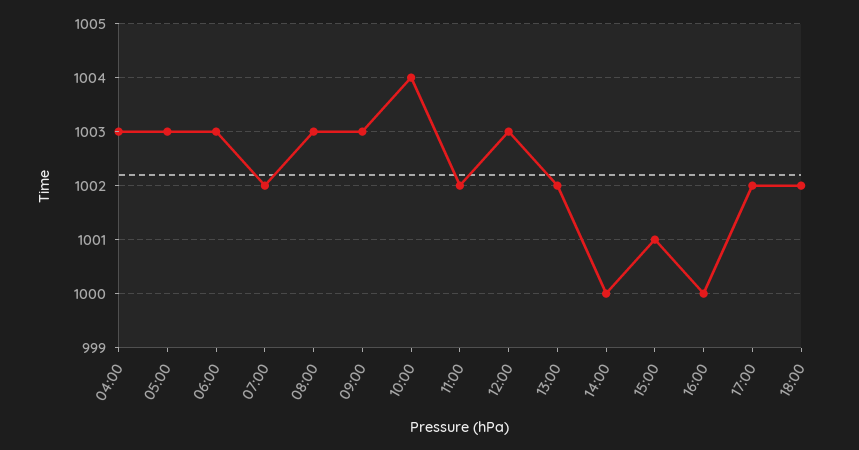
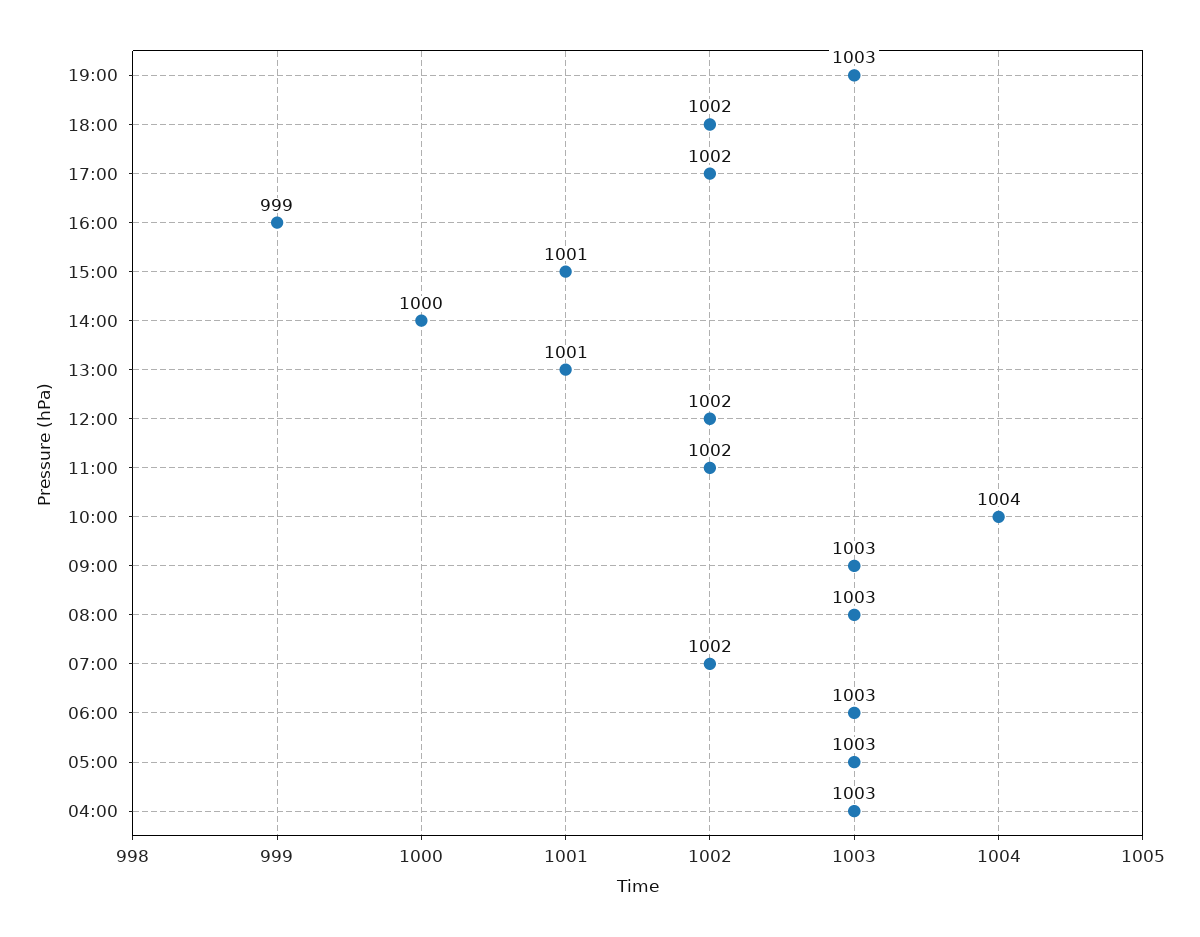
12:00: 1003 -> 1002
13:00: 1002 -> 1001
16:00: 1000 -> 999
19:00: none -> 1003

